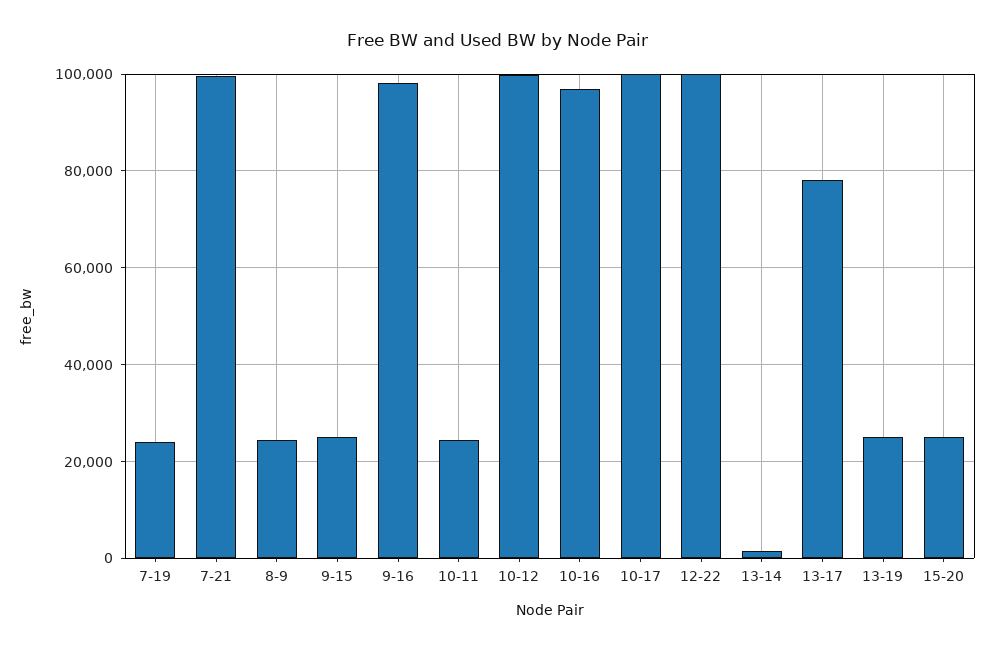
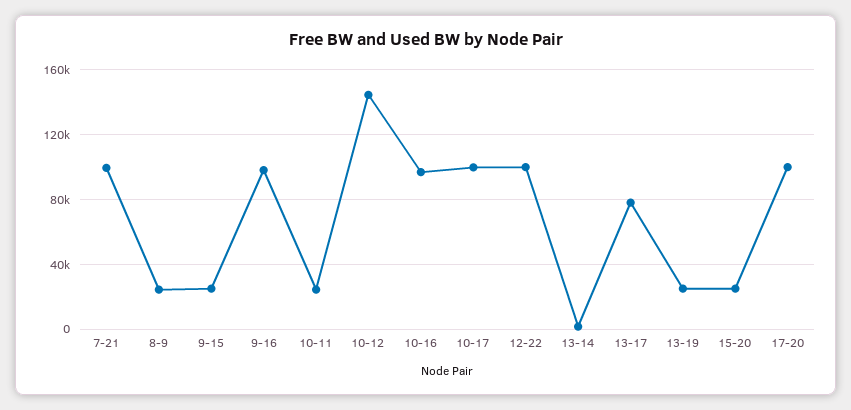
7-19: 24000 -> none
10-12: 100000 -> 145000
17-20: none -> 100000

